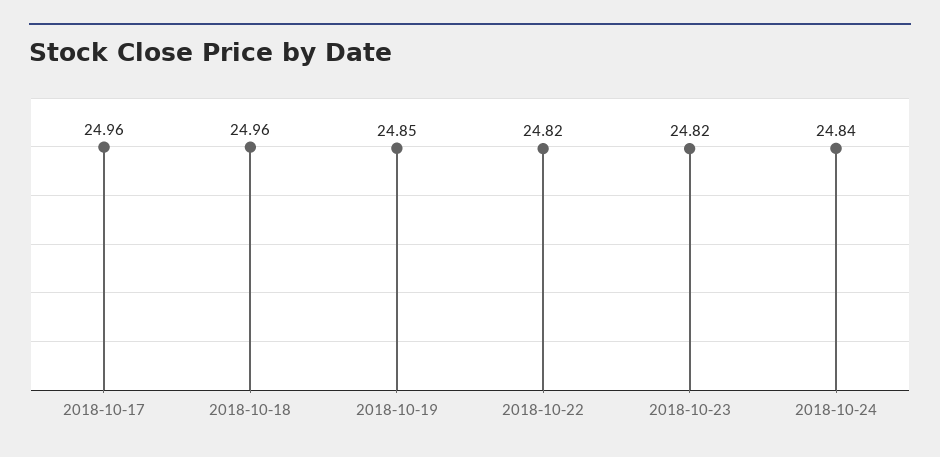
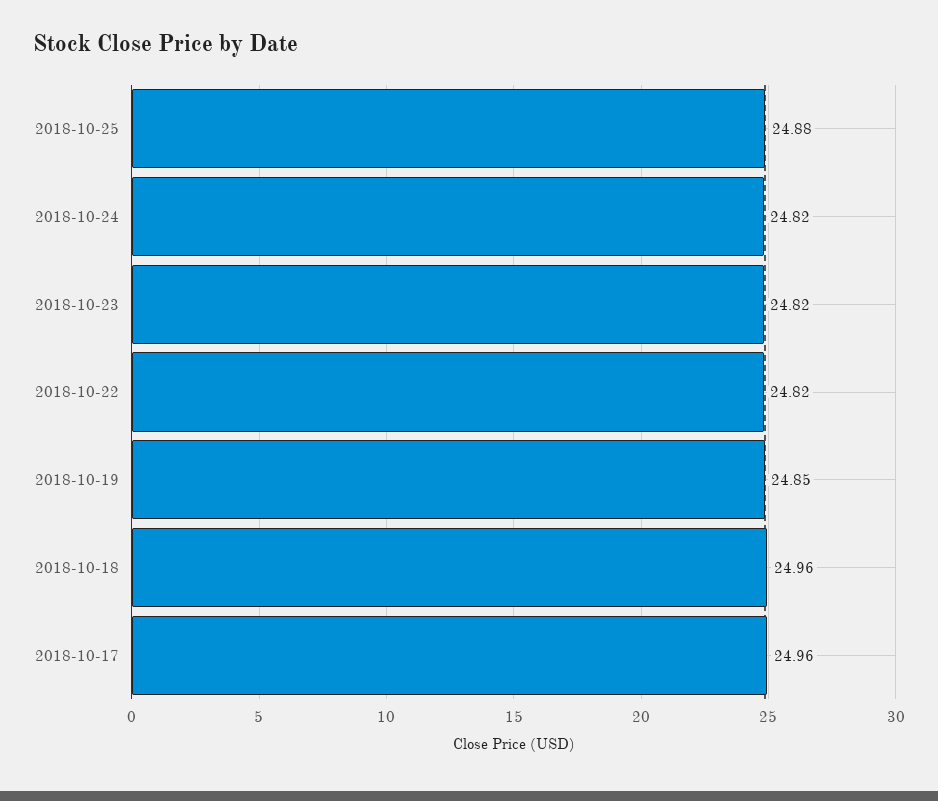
2018-10-24: 24.84 -> 24.82
2018-10-25: none -> 24.88

